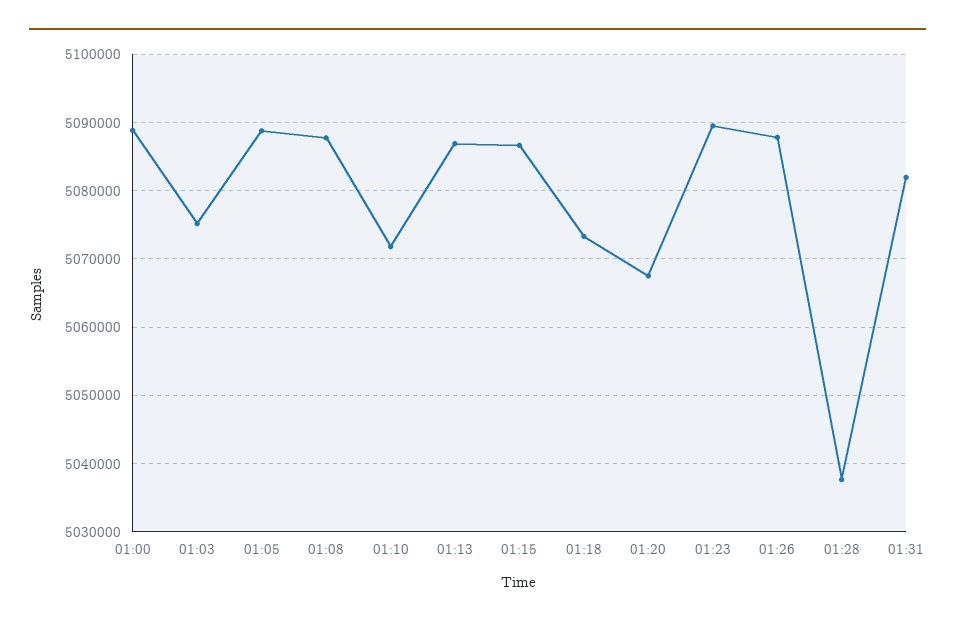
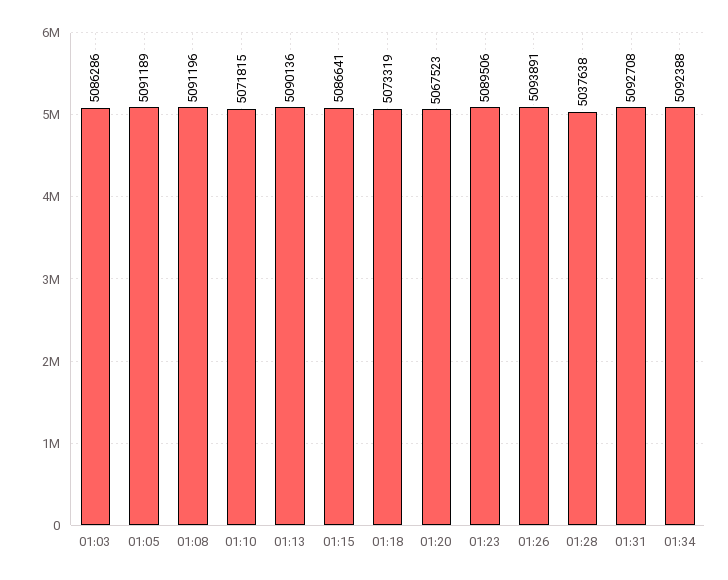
01:00: 5089000 -> none
01:03: 5075000 -> 5086286
01:05: 5089000 -> 5091189
01:08: 5088000 -> 5091196
01:13: 5087000 -> 5090136
01:26: 5088000 -> 5093891
01:31: 5082000 -> 5092708
01:34: none -> 5092388

